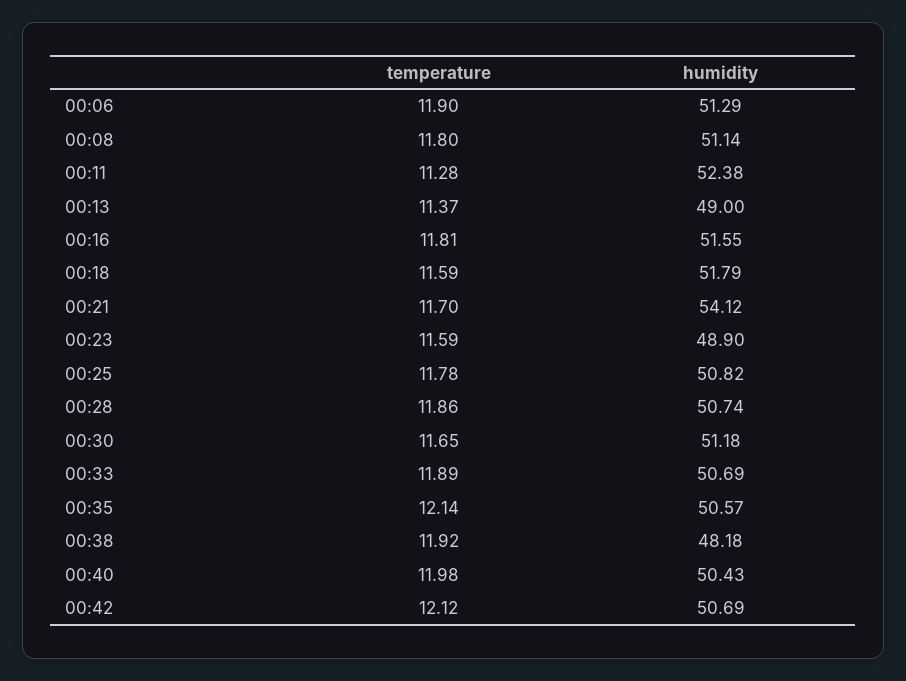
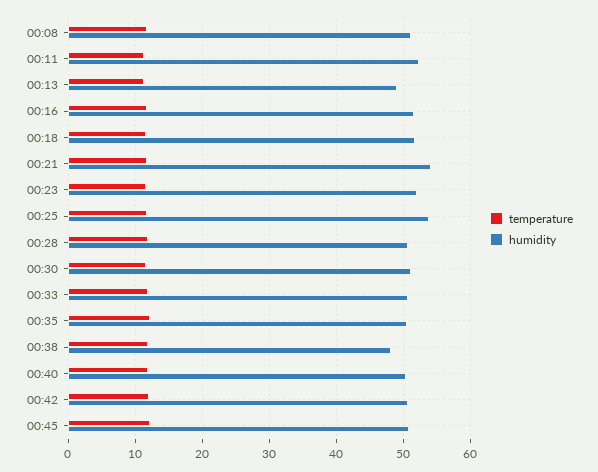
temperature, 00:06: 11.9 -> none
humidity, 00:06: 51.29 -> none
humidity, 00:23: 48.9 -> 52
humidity, 00:25: 50.82 -> 54
temperature, 00:45: none -> 12
humidity, 00:45: none -> 51

